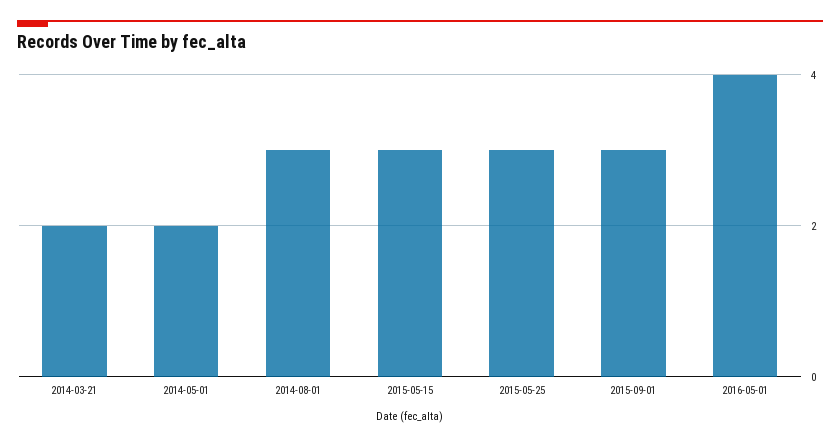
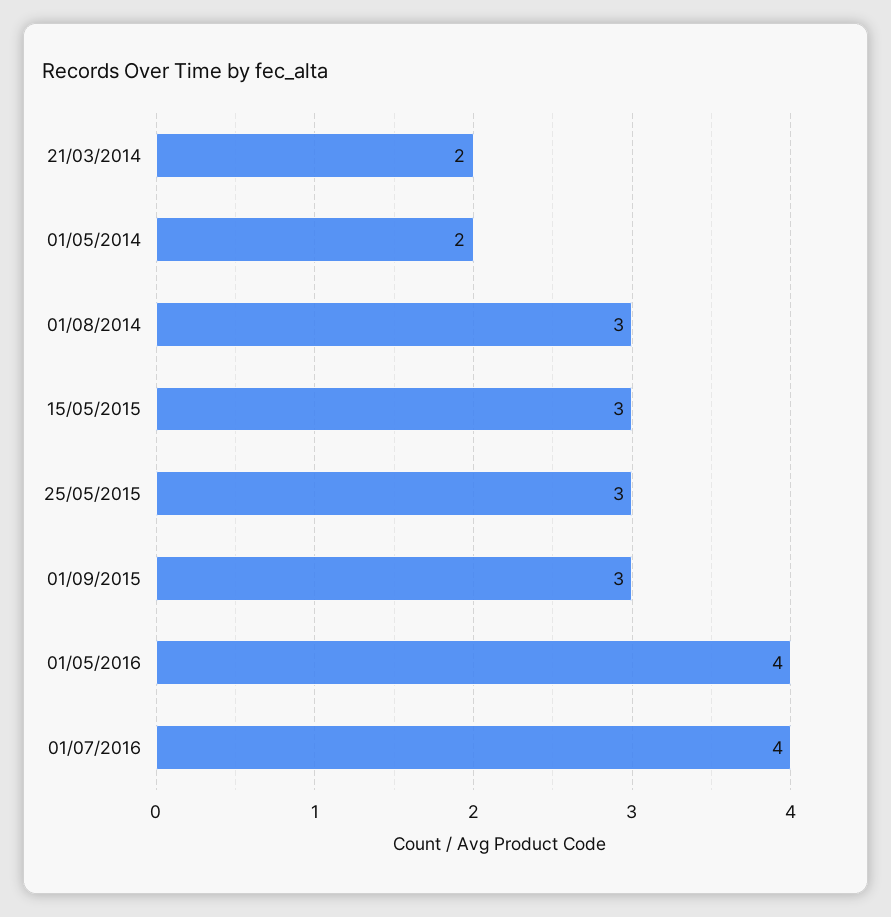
01/07/2016: none -> 4

